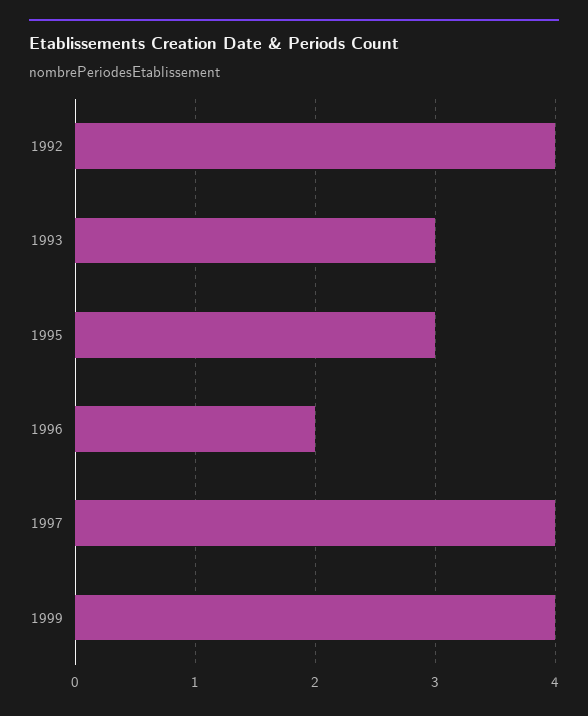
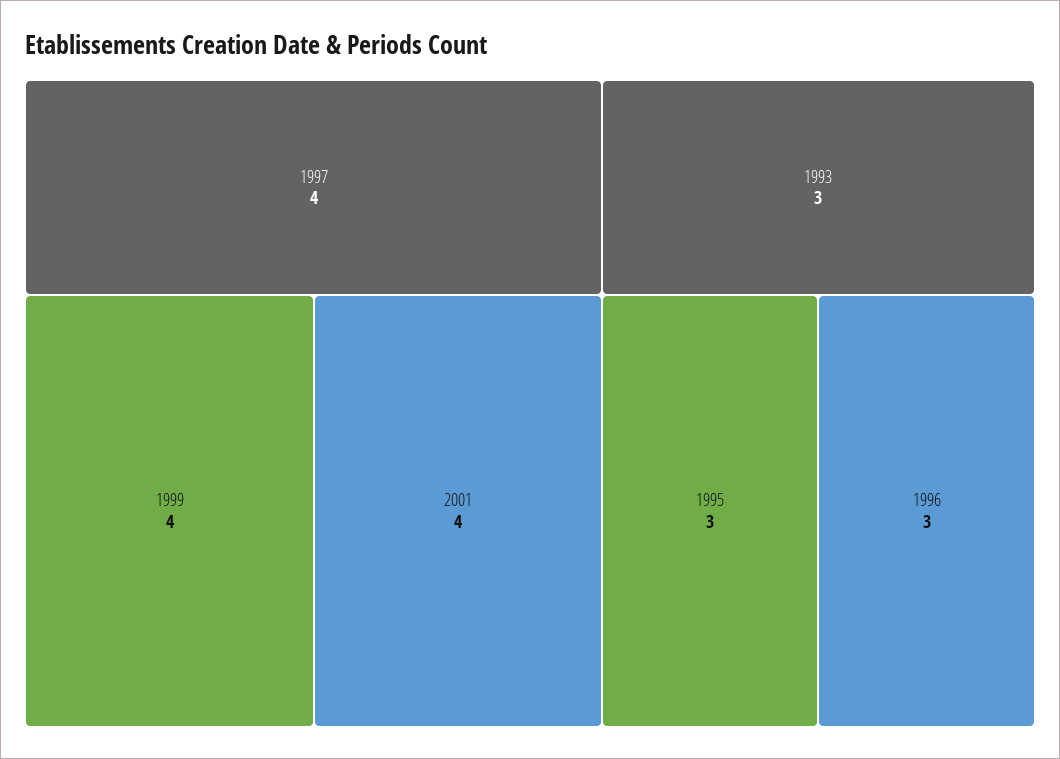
1992: 4 -> none
1996: 2 -> 3
2001: none -> 4

